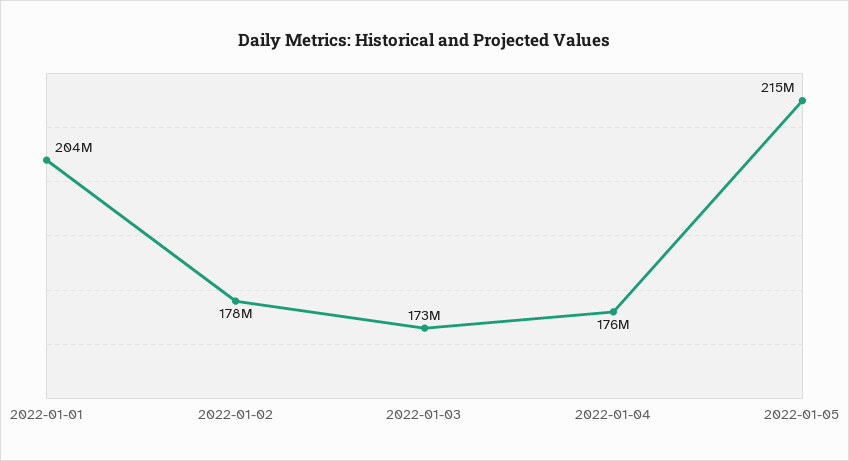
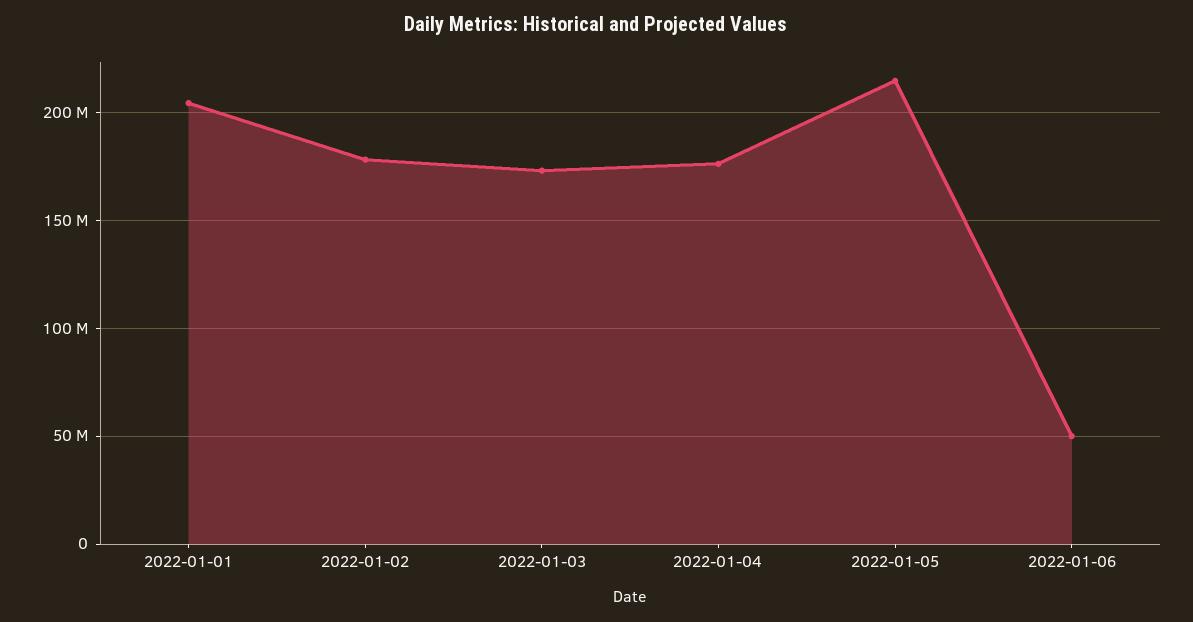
2022-01-06: none -> 50000000

